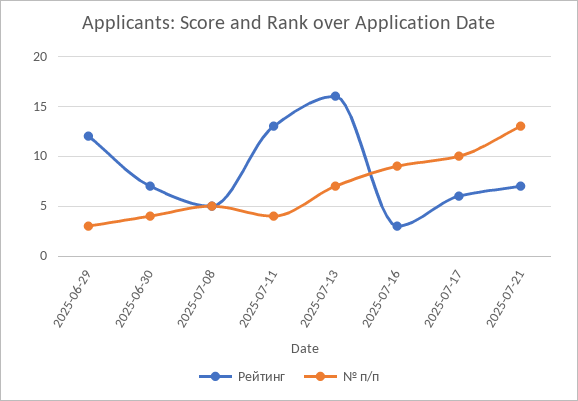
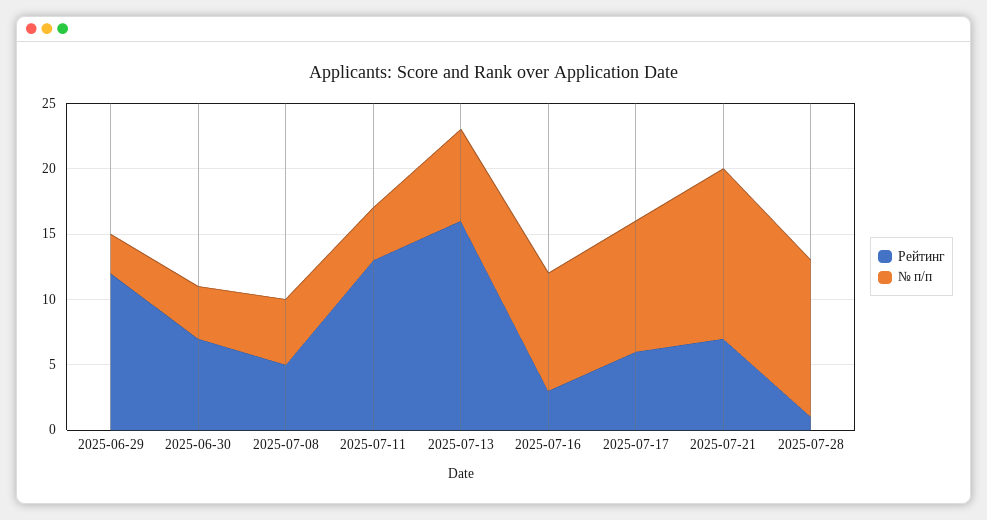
Рейтинг, 2025-07-28: none -> 1
№ п/п, 2025-07-28: none -> 12

